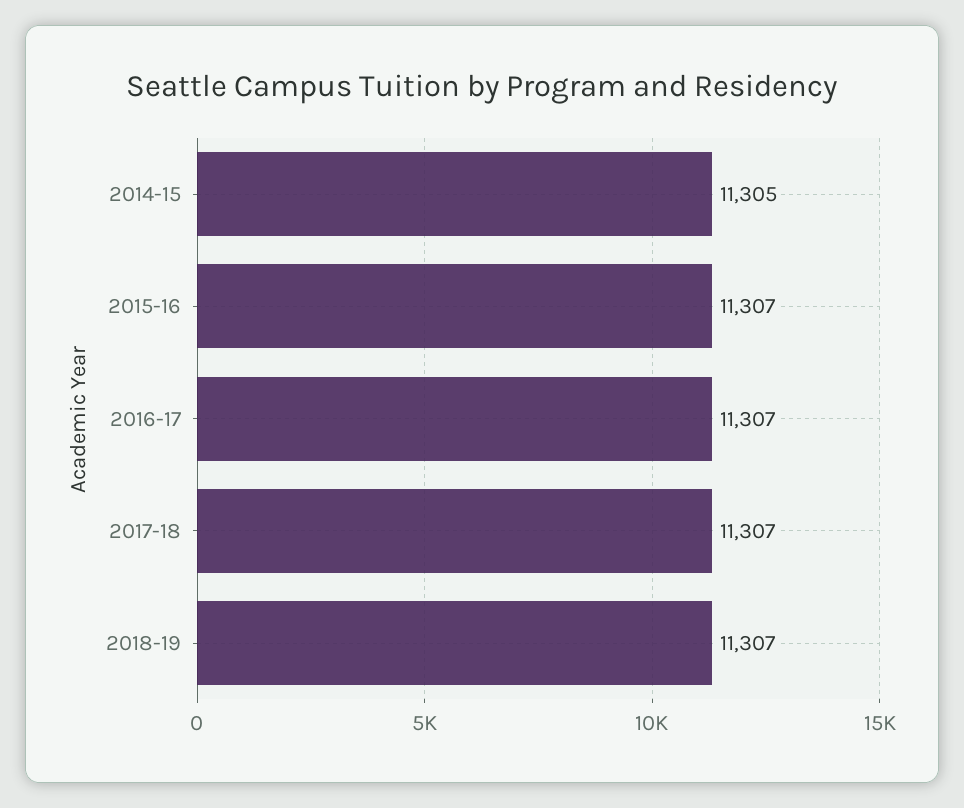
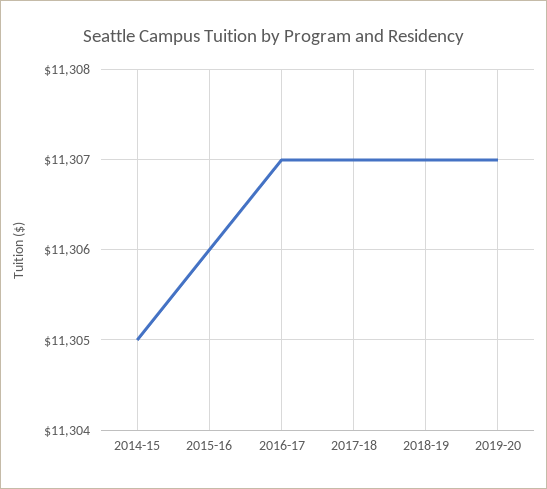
2015-16: 11307 -> 11306
2019-20: none -> 11307

